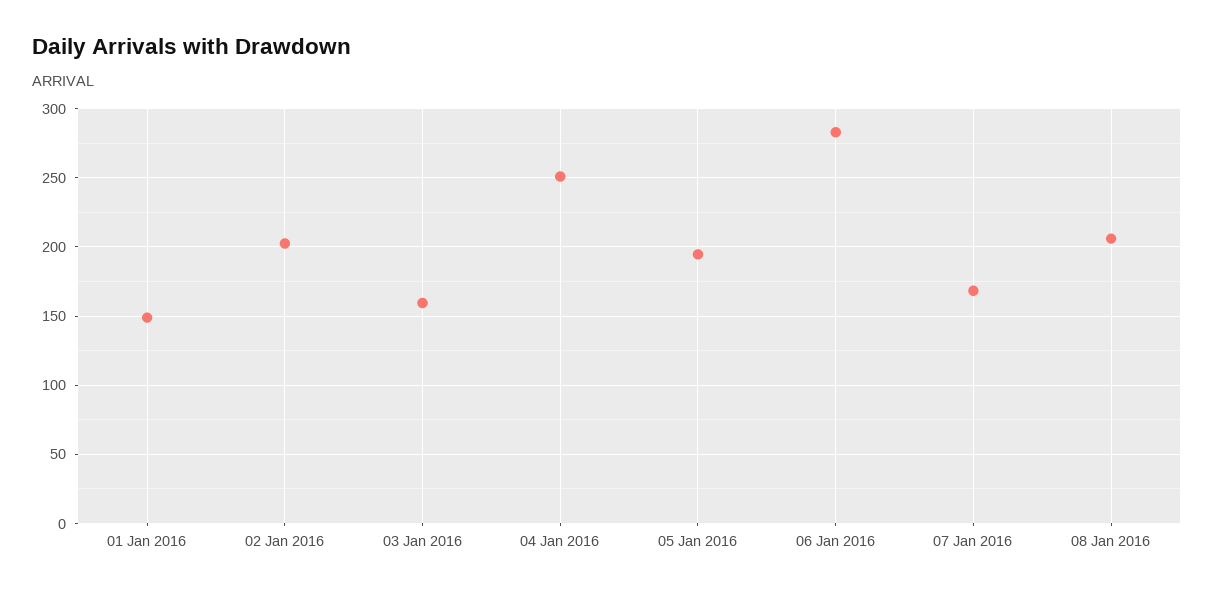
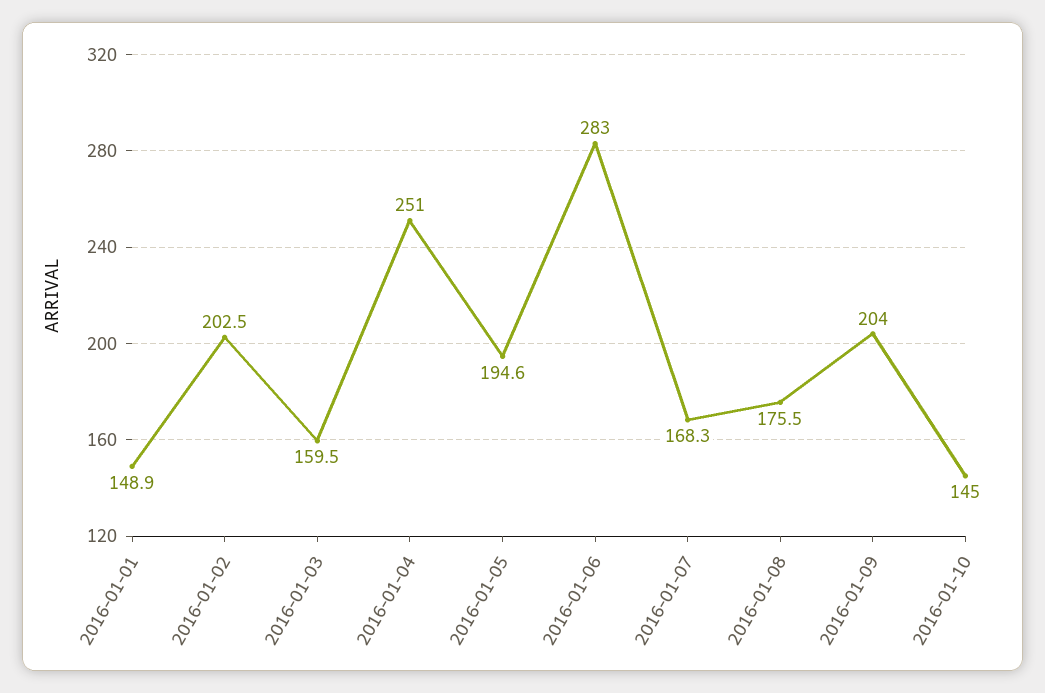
08 Jan 2016: 205 -> 175.5
2016-01-09: none -> 204
2016-01-10: none -> 145

